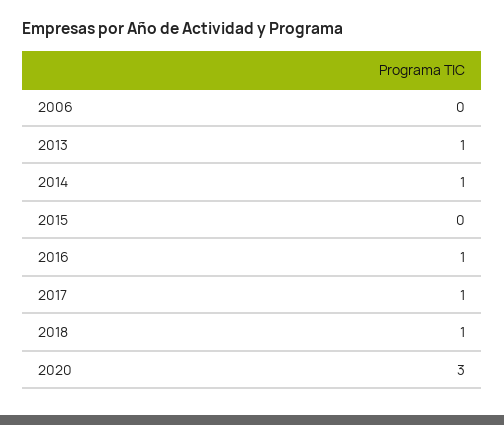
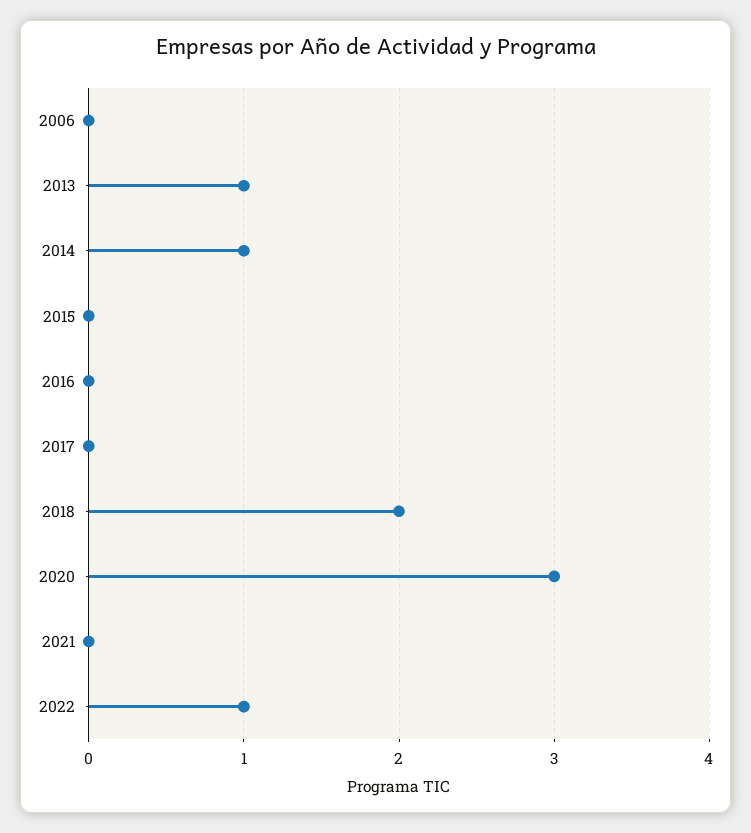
2016: 1 -> 0
2017: 1 -> 0
2018: 1 -> 2
2021: none -> 0
2022: none -> 1

